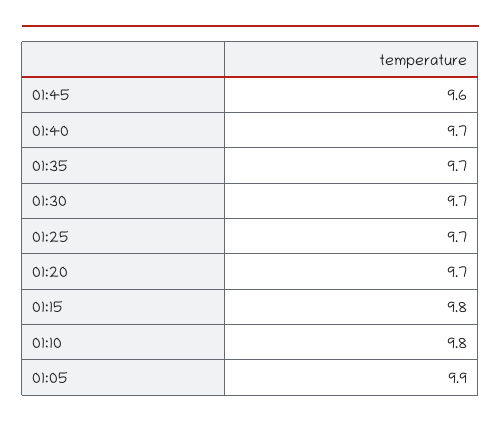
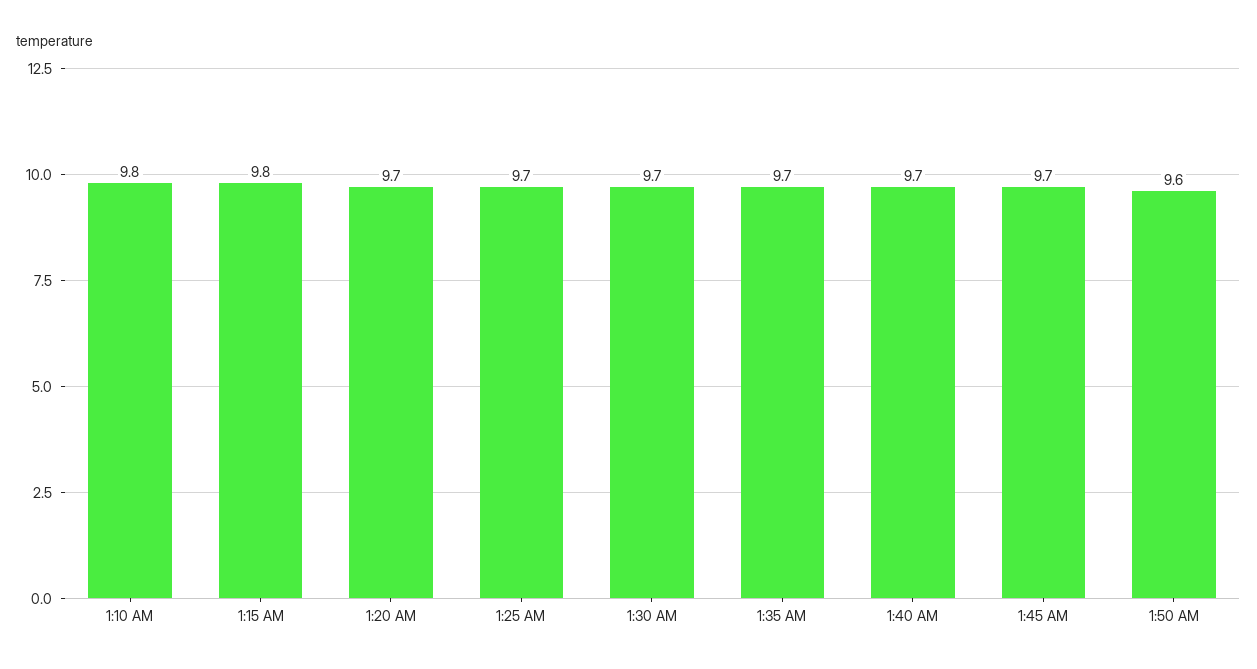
01:45: 9.6 -> 9.7
01:05: 9.9 -> none
1:50 AM: none -> 9.6

